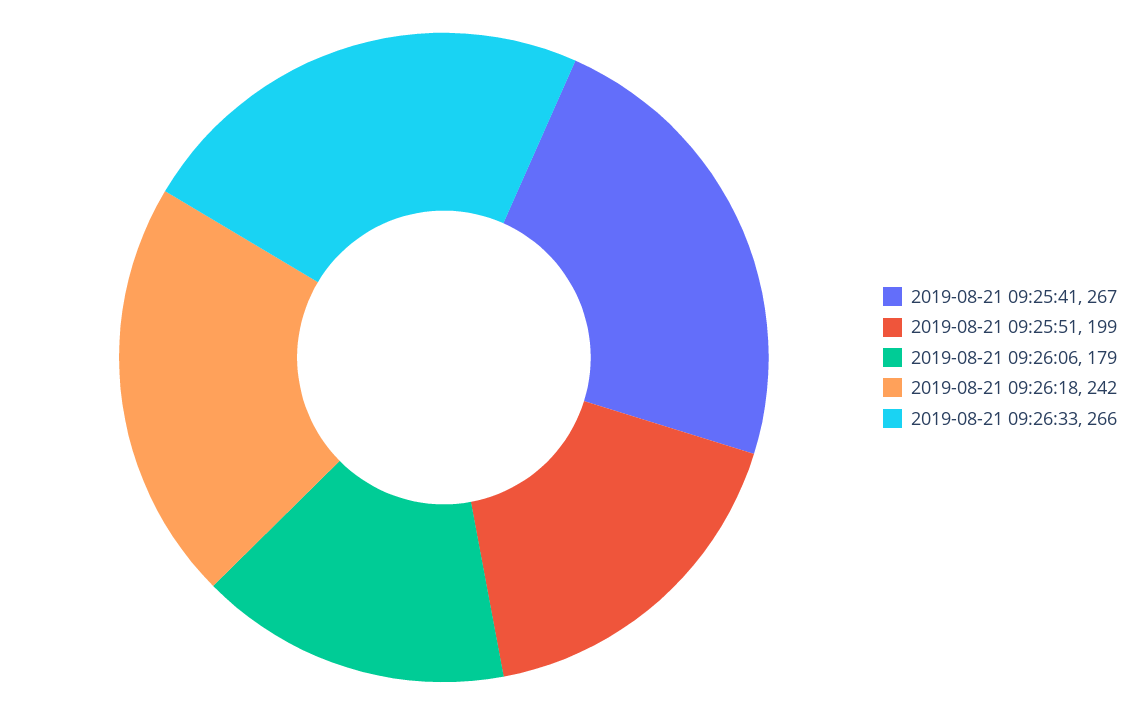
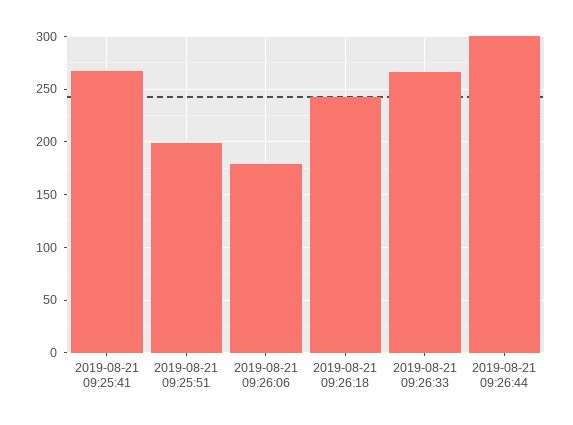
2019-08-21 09:26:44: none -> 300

